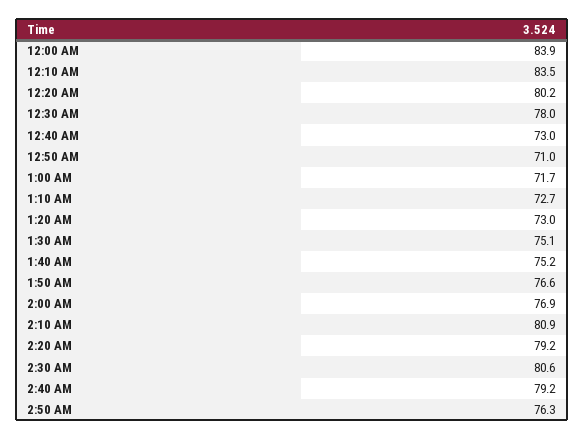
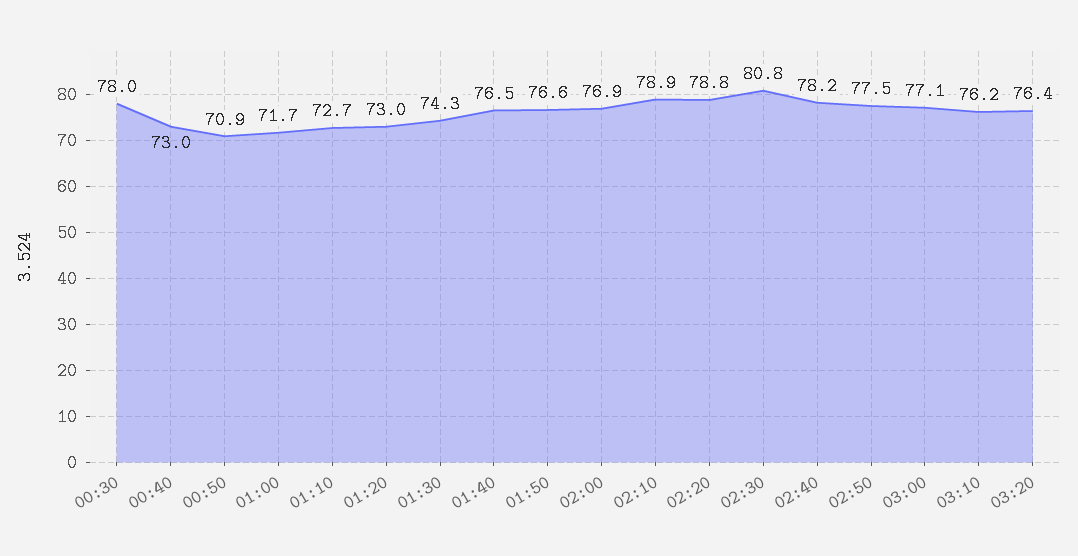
12:00 AM: 83.9 -> none
12:10 AM: 83.5 -> none
12:20 AM: 80.2 -> none
12:50 AM: 71 -> 70.9
1:30 AM: 75.1 -> 74.3
1:40 AM: 75.2 -> 76.5
2:10 AM: 80.9 -> 78.9
2:20 AM: 79.2 -> 78.8
2:30 AM: 80.6 -> 80.8
2:40 AM: 79.2 -> 78.2
2:50 AM: 76.3 -> 77.5
03:00: none -> 77.1
03:10: none -> 76.2
03:20: none -> 76.4

